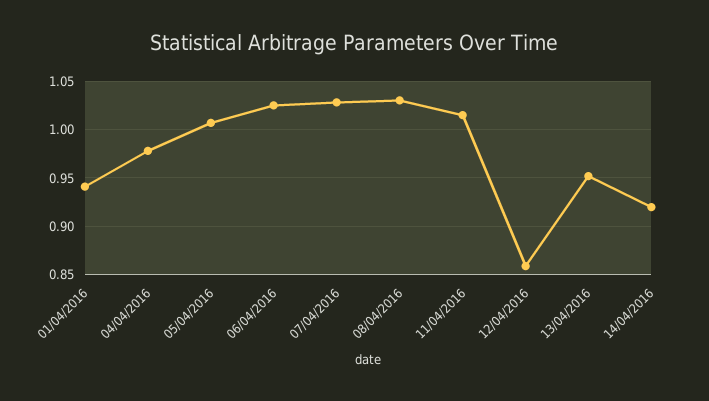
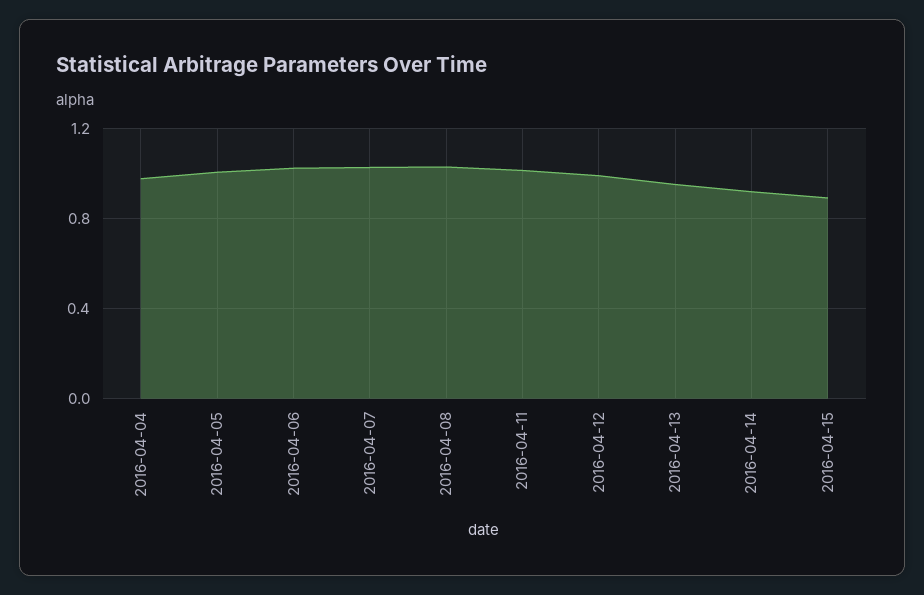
01/04/2016: 0.94 -> none
12/04/2016: 0.86 -> 1
2016-04-15: none -> 0.9

